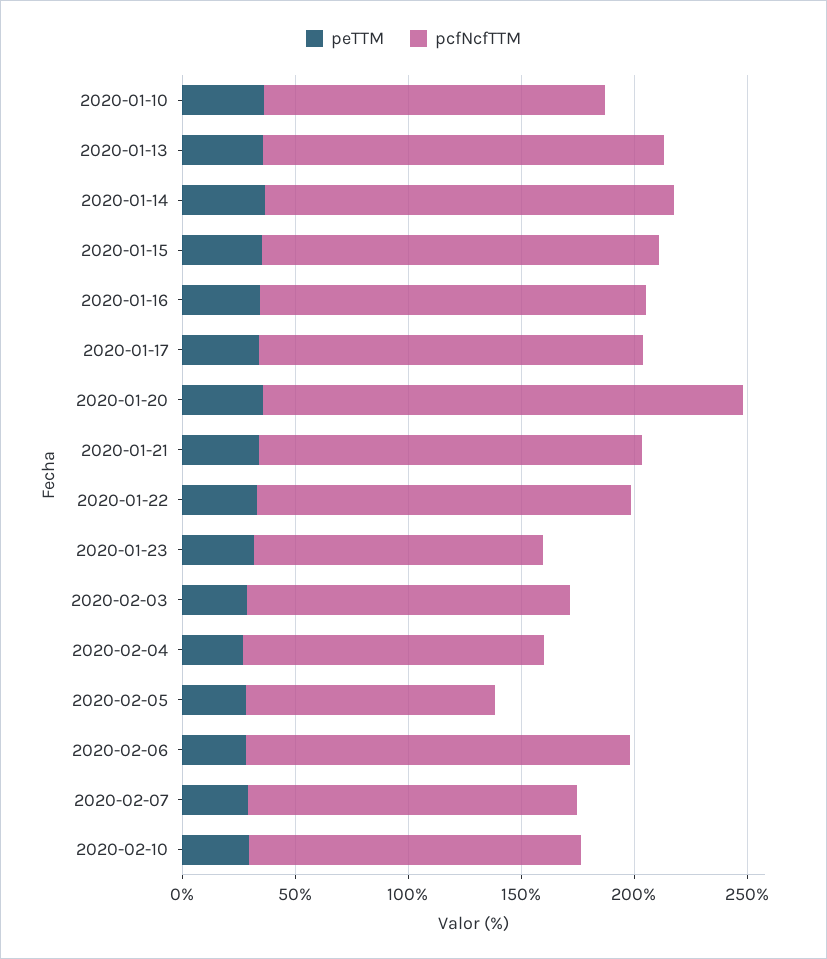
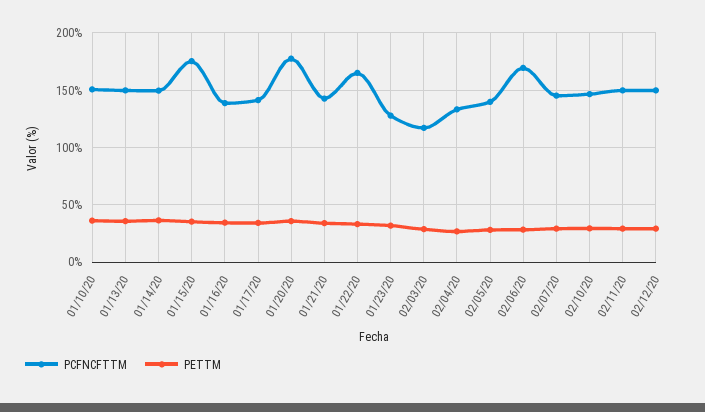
pcfNcfTTM, 2020-01-13: 180 -> 150
pcfNcfTTM, 2020-01-14: 180 -> 150
pcfNcfTTM, 2020-01-16: 170 -> 140
pcfNcfTTM, 2020-01-17: 170 -> 140
pcfNcfTTM, 2020-01-20: 210 -> 180
pcfNcfTTM, 2020-01-21: 170 -> 140
pcfNcfTTM, 2020-02-03: 140 -> 120
pcfNcfTTM, 2020-02-05: 110 -> 140
pcfNcfTTM, 02/11/20: none -> 150
peTTM, 02/11/20: none -> 30
pcfNcfTTM, 02/12/20: none -> 150
peTTM, 02/12/20: none -> 30

